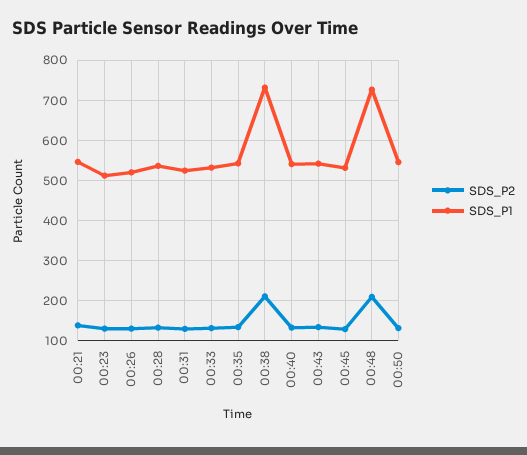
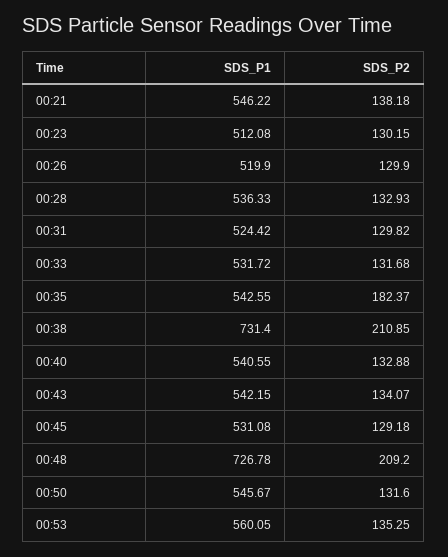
SDS_P2, 00:35: 140 -> 182.37
SDS_P1, 00:53: none -> 560.05
SDS_P2, 00:53: none -> 135.25

